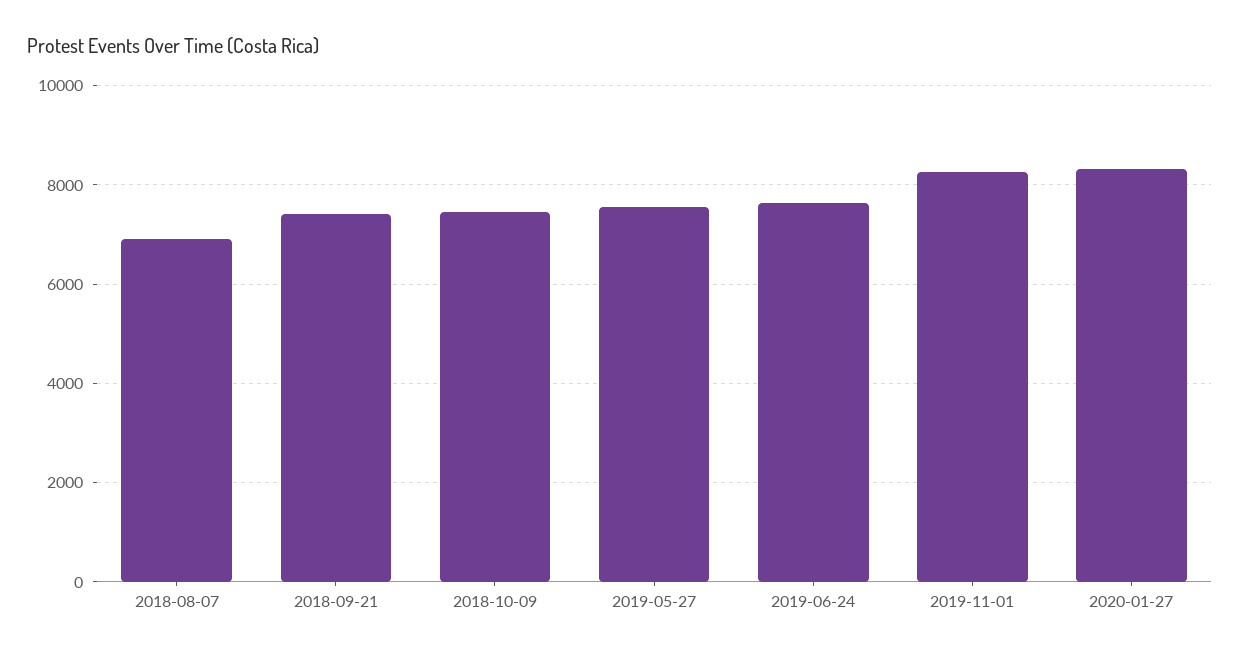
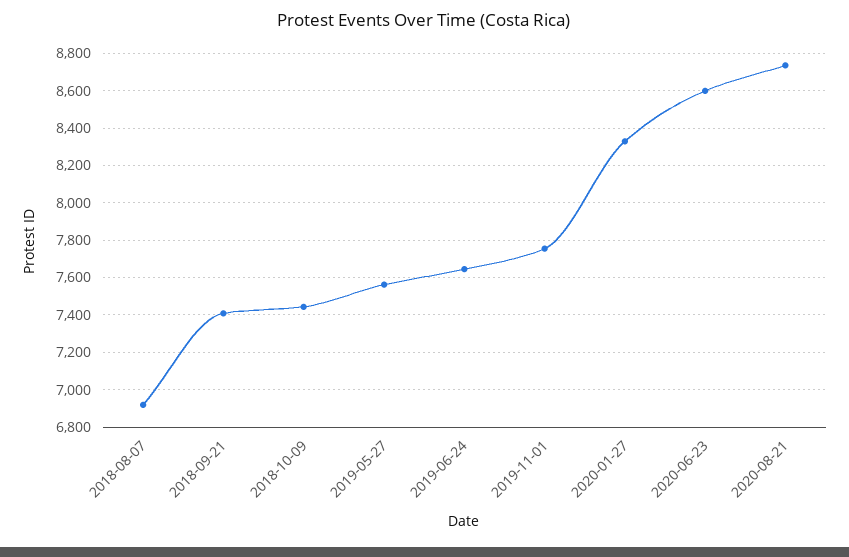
2019-11-01: 8200 -> 7750
2020-06-23: none -> 8600
2020-08-21: none -> 8750

